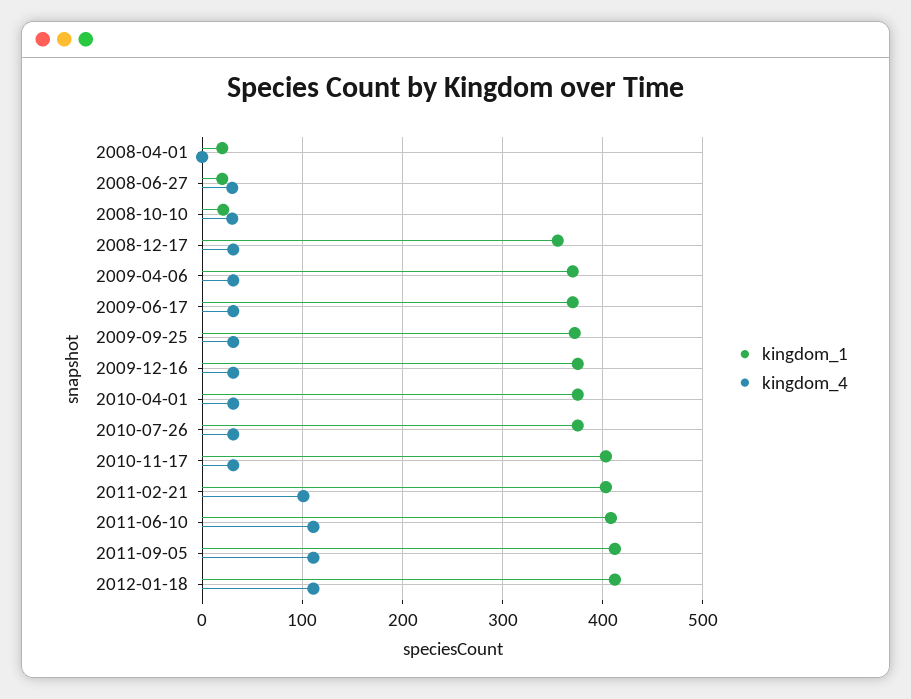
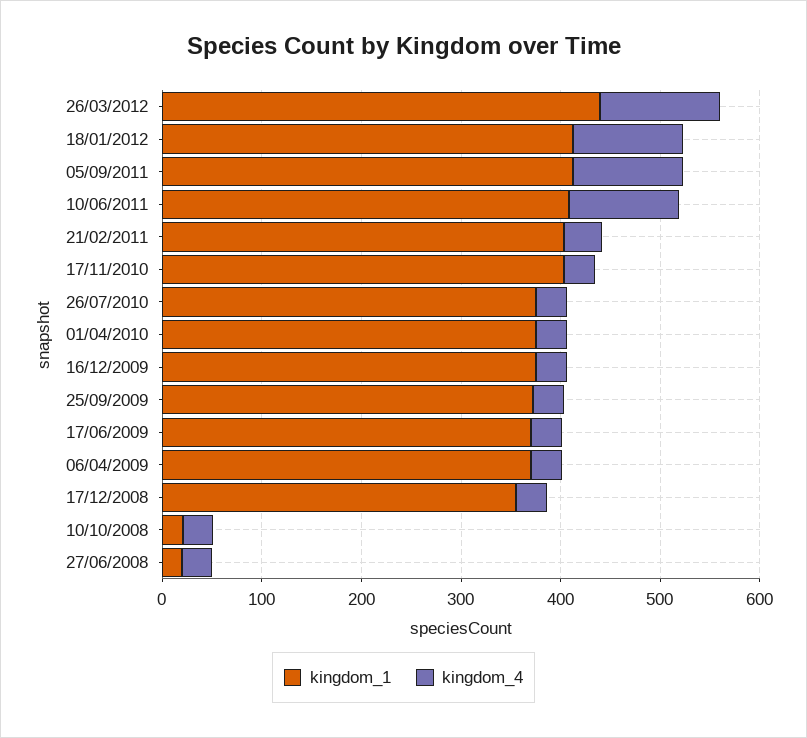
kingdom_1, 2008-04-01: 20 -> none
kingdom_4, 2008-04-01: 0 -> none
kingdom_4, 2011-02-21: 100 -> 40
kingdom_1, 26/03/2012: none -> 440
kingdom_4, 26/03/2012: none -> 120

